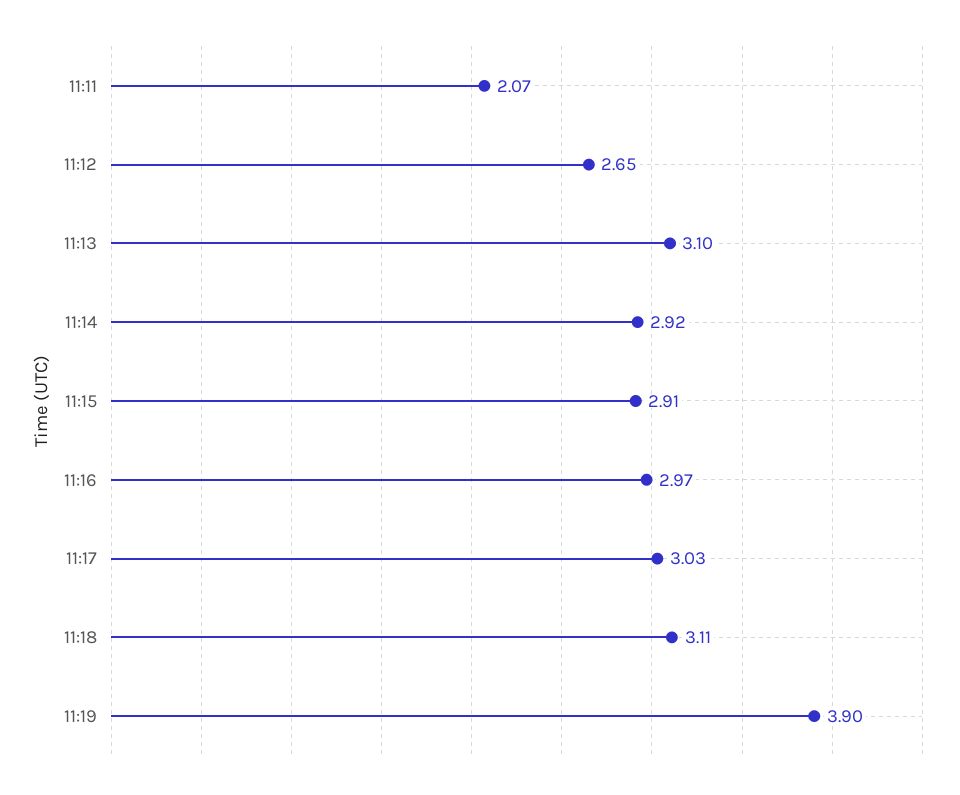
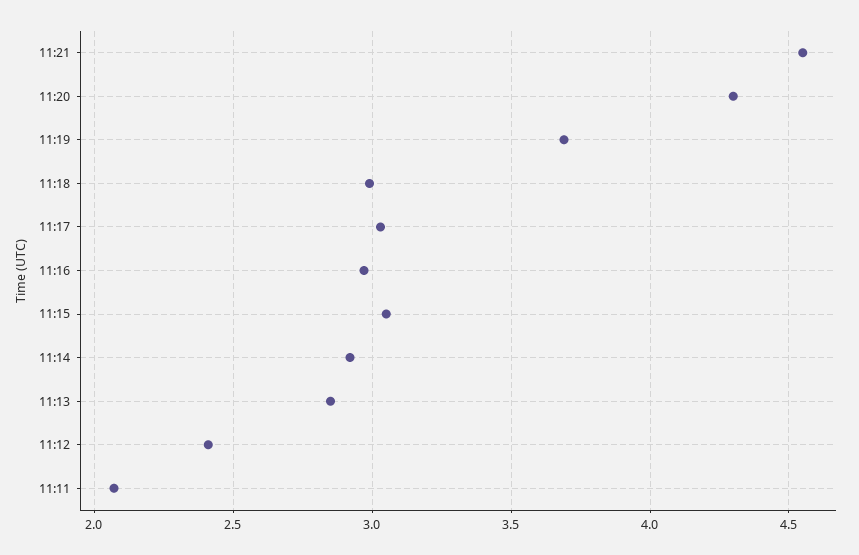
11:12: 2.65 -> 2.4
11:13: 3.1 -> 2.85
11:15: 2.91 -> 3.05
11:18: 3.11 -> 3
11:19: 3.9 -> 3.7
11:21: none -> 4.55
11:20: none -> 4.3

